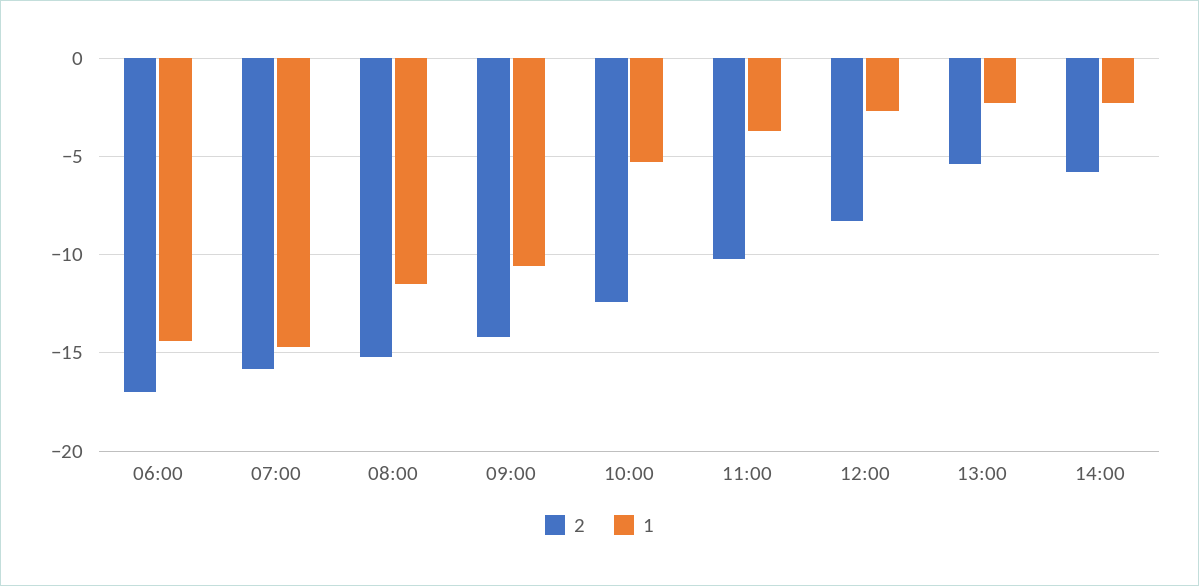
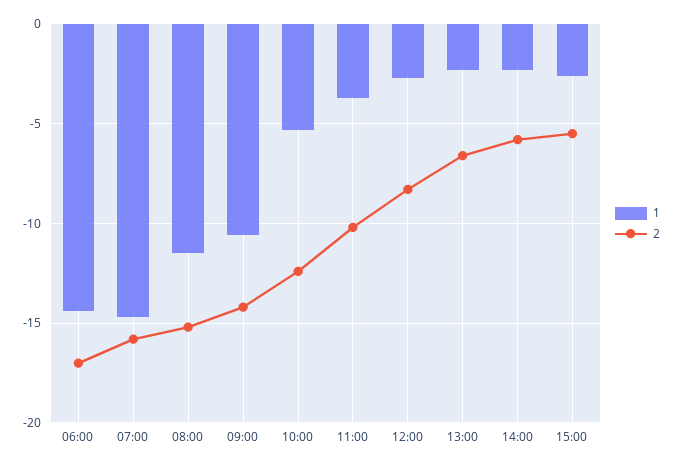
2, 13:00: -5.5 -> -6.5
1, 15:00: none -> -2.5
2, 15:00: none -> -5.5

